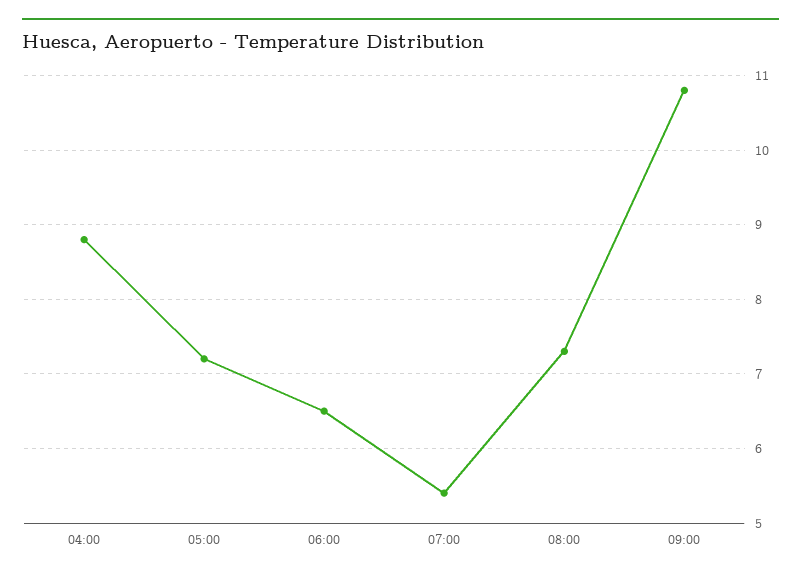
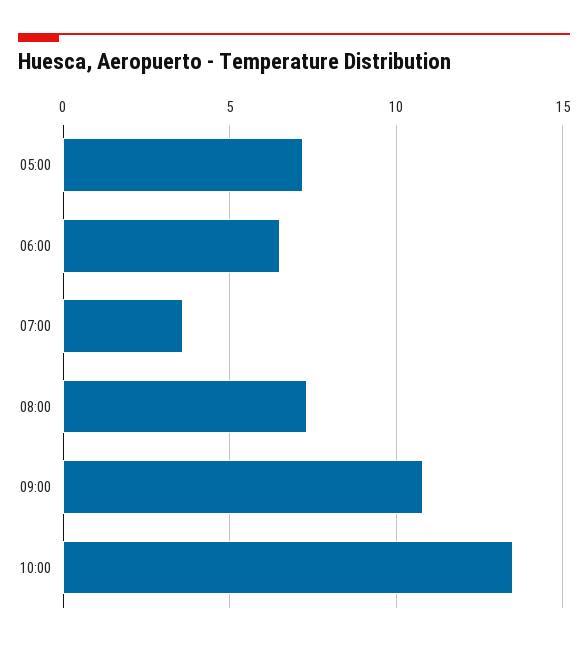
04:00: 8.8 -> none
07:00: 5.4 -> 3.5
10:00: none -> 13.5

